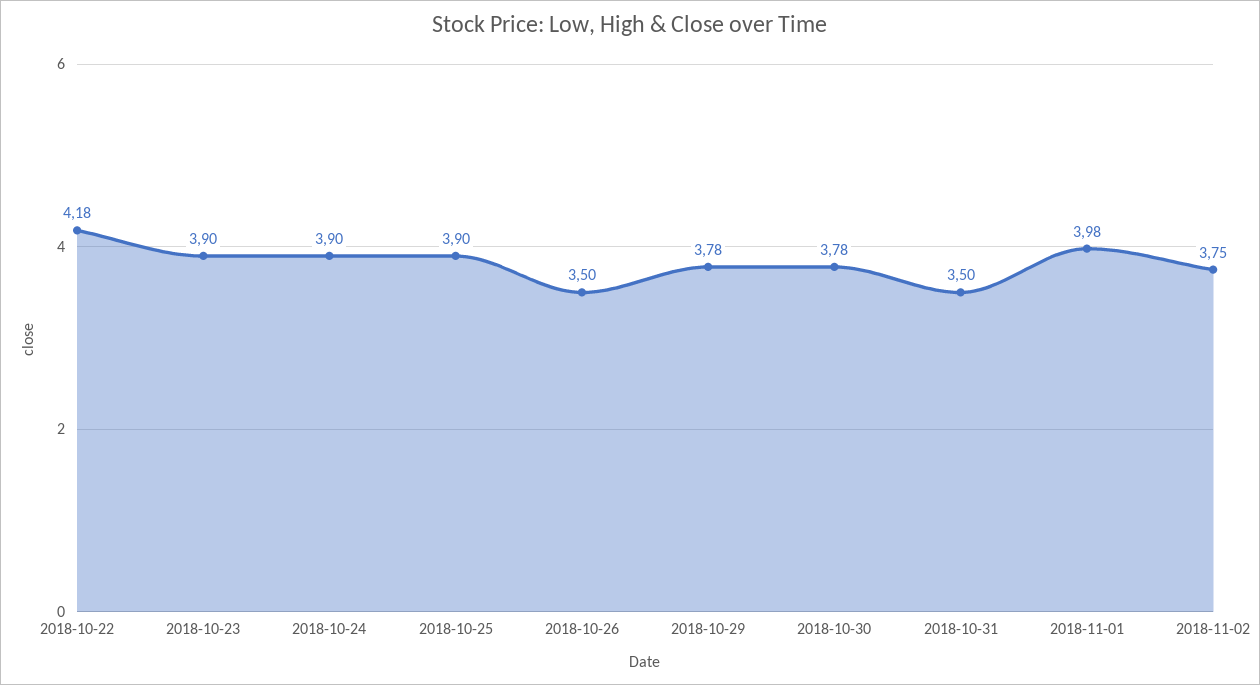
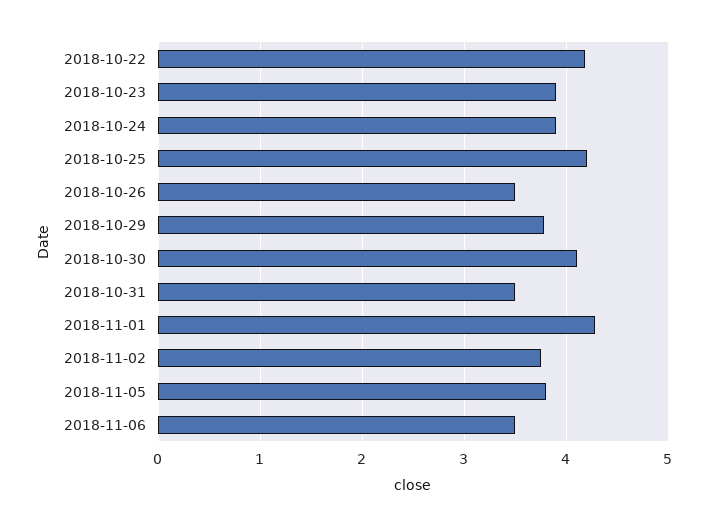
2018-10-25: 3.9 -> 4.2
2018-10-30: 3.78 -> 4.1
2018-11-01: 3.98 -> 4.3
2018-11-05: none -> 3.8
2018-11-06: none -> 3.5

